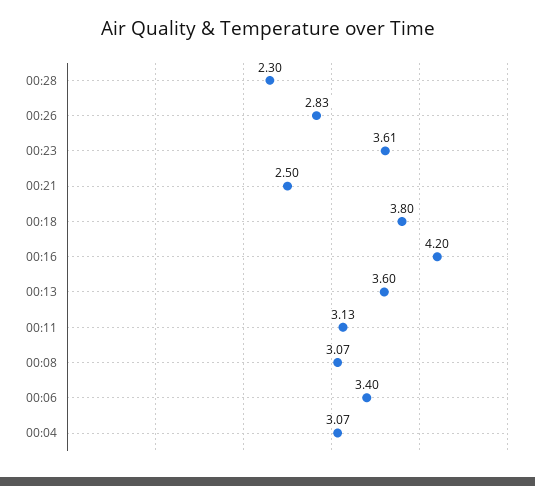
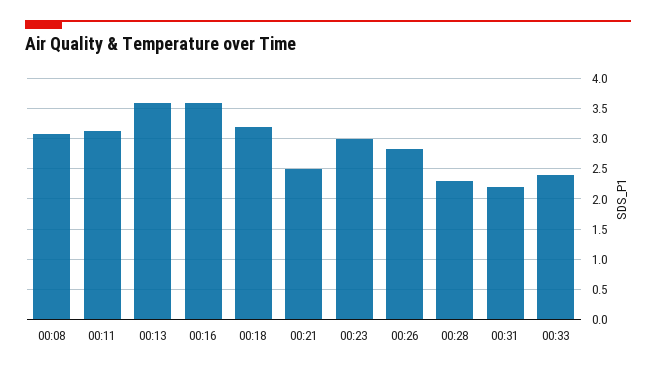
00:23: 3.61 -> 3
00:18: 3.8 -> 3.2
00:16: 4.2 -> 3.6
00:06: 3.4 -> none
00:04: 3.07 -> none
00:31: none -> 2.2
00:33: none -> 2.4

